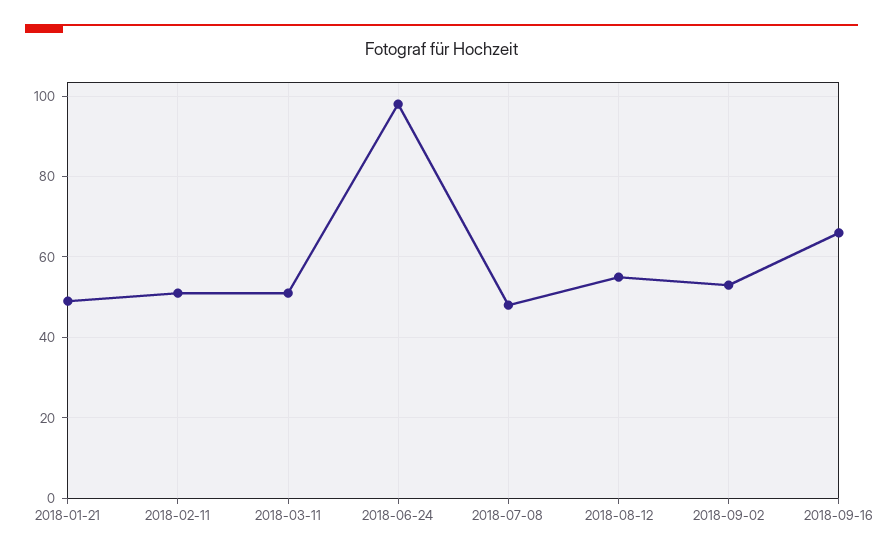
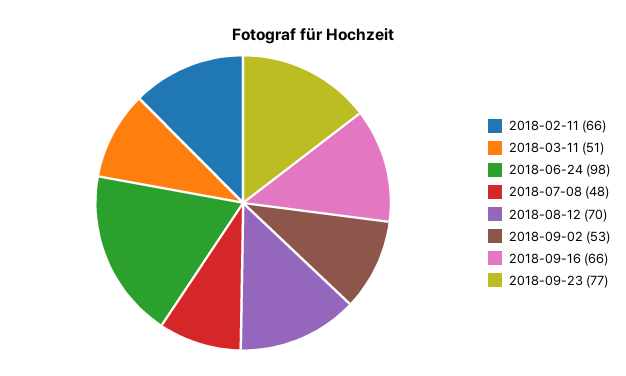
2018-01-21: 50 -> none
2018-02-11: 50 -> 66
2018-08-12: 55 -> 70
2018-09-23: none -> 77

